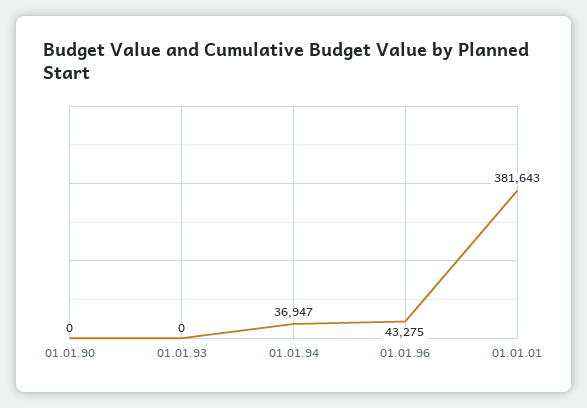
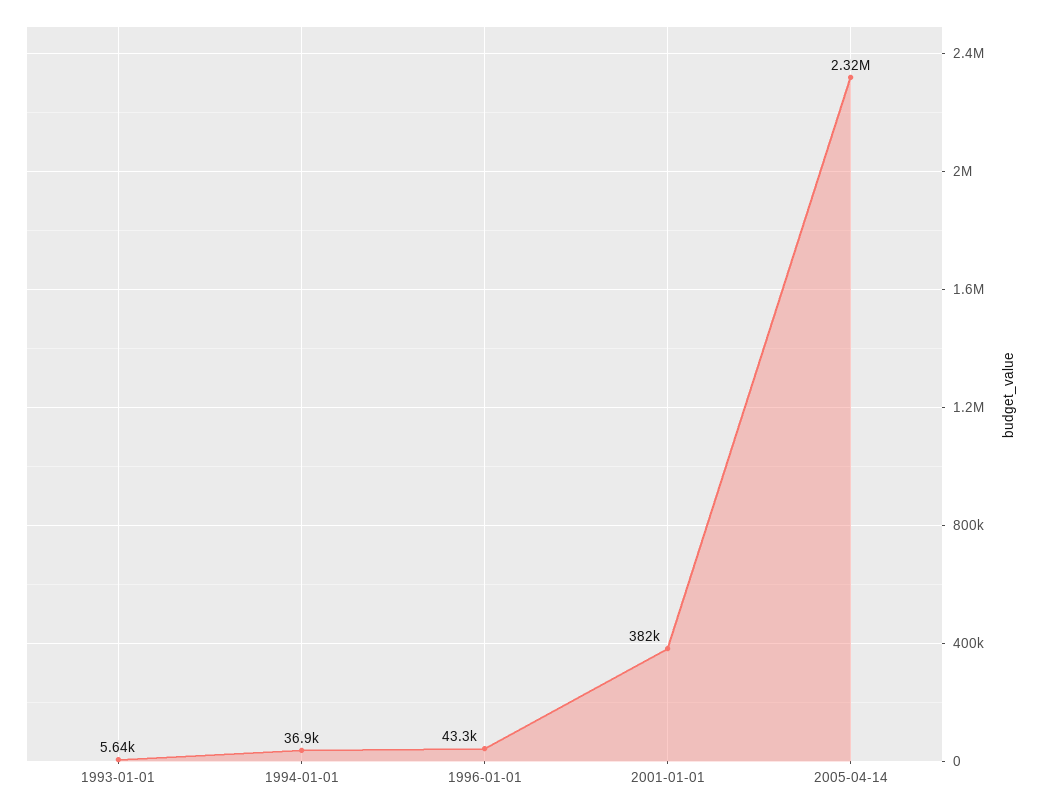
01.01.90: 0 -> none
01.01.93: 0 -> 5640
2005-04-14: none -> 2320000

